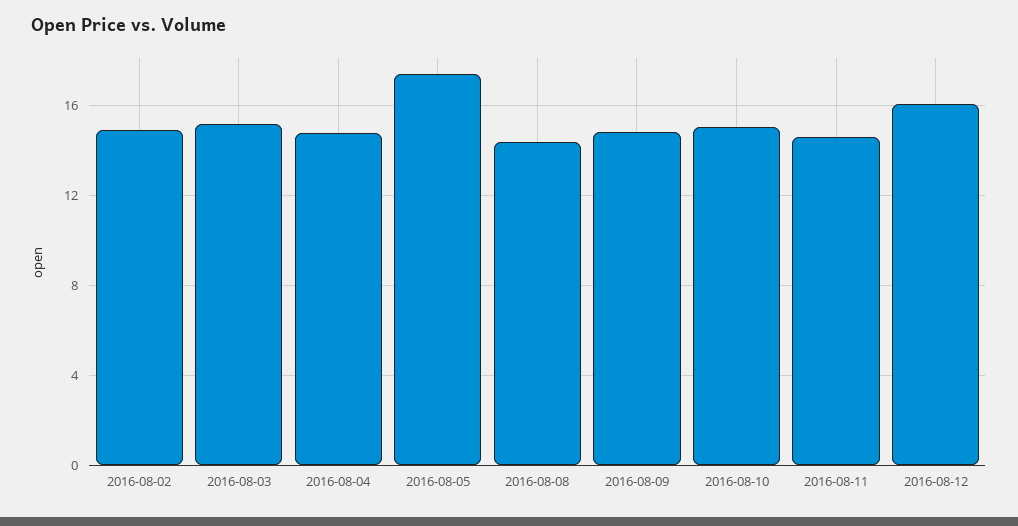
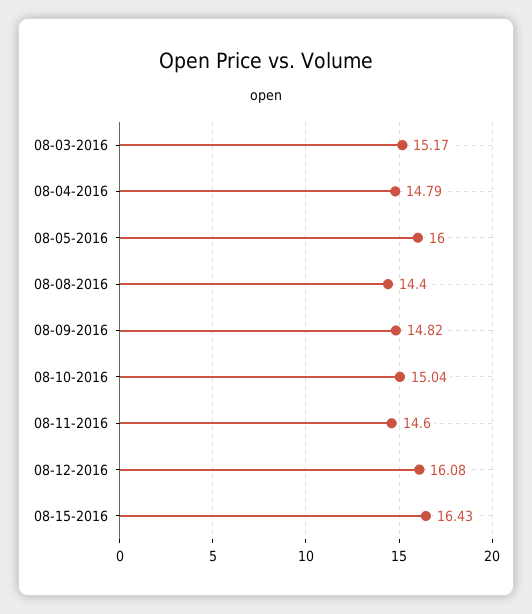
2016-08-02: 15 -> none
2016-08-05: 17.5 -> 16
08-15-2016: none -> 16.43

